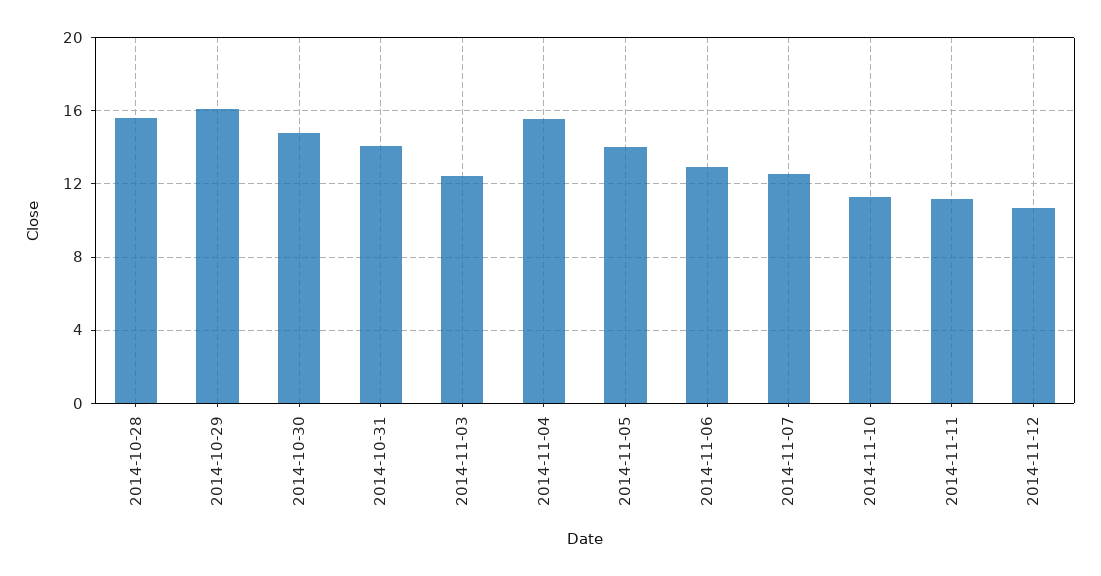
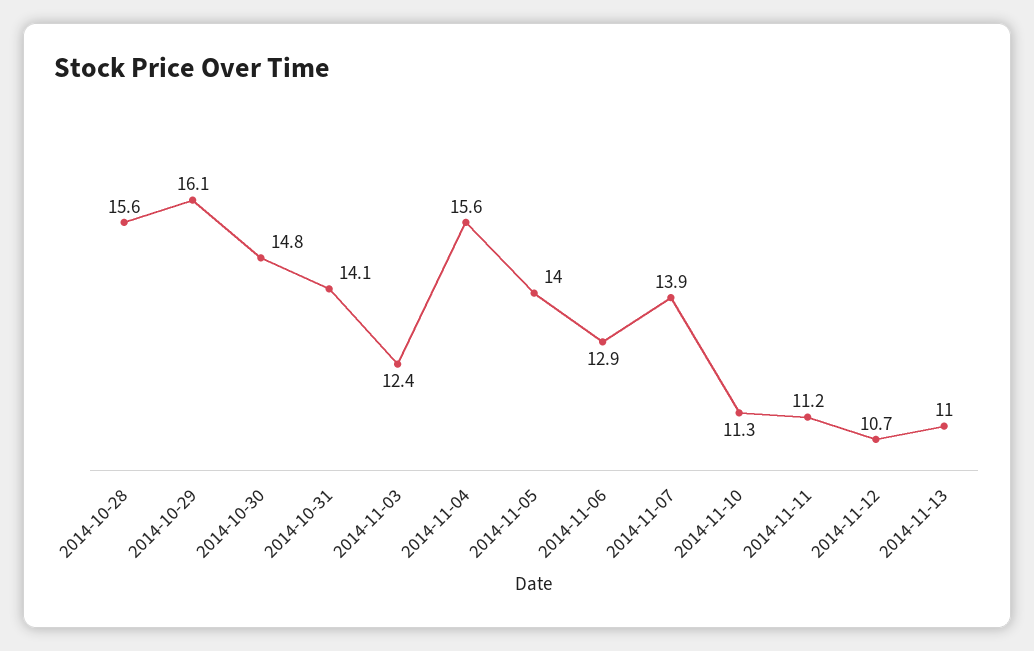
2014-11-07: 12.5 -> 13.9
2014-11-13: none -> 11

